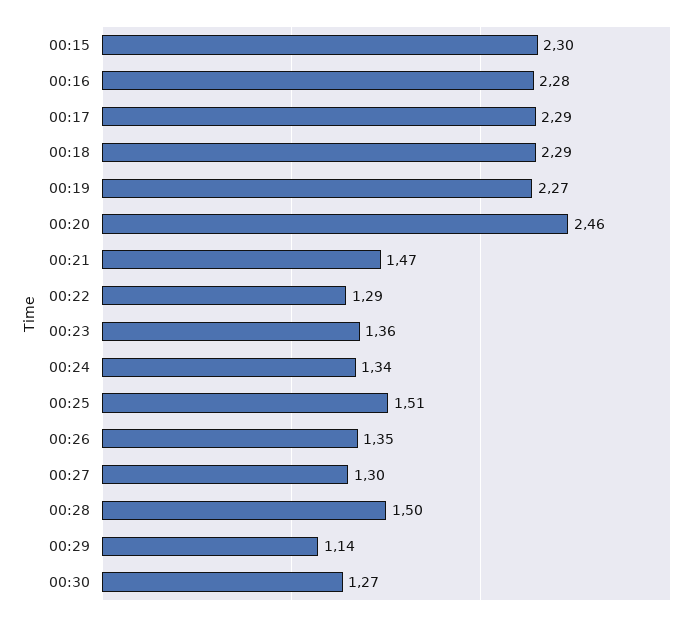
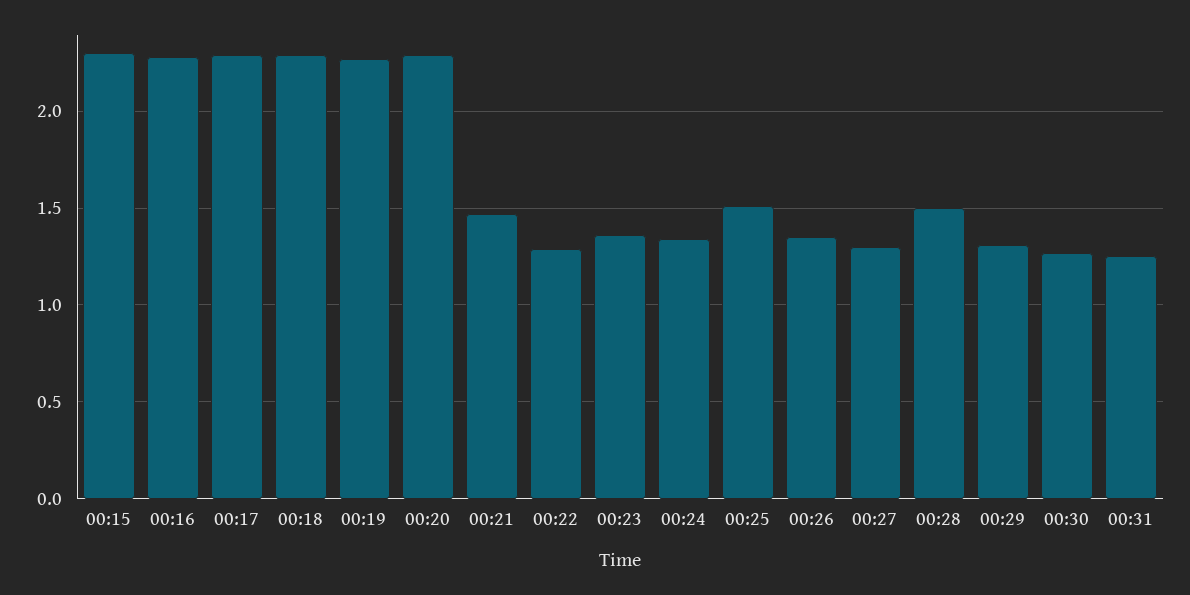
00:20: 2.46 -> 2.3
00:29: 1.14 -> 1.3
00:31: none -> 1.25

